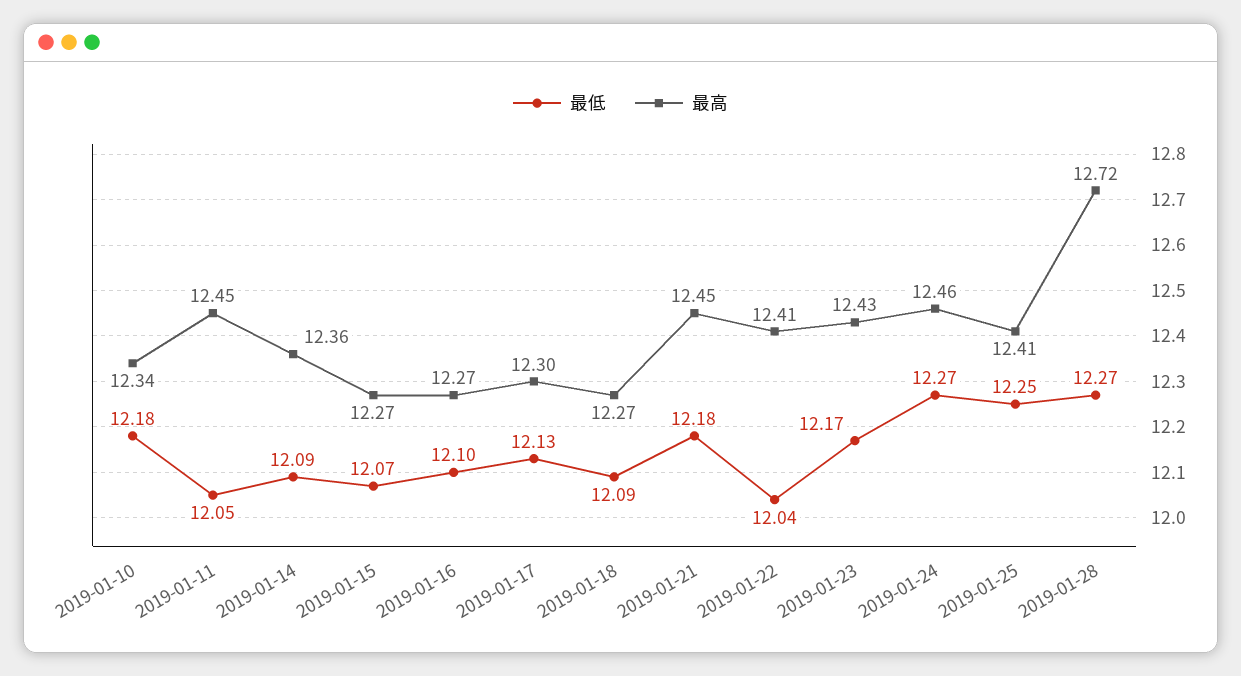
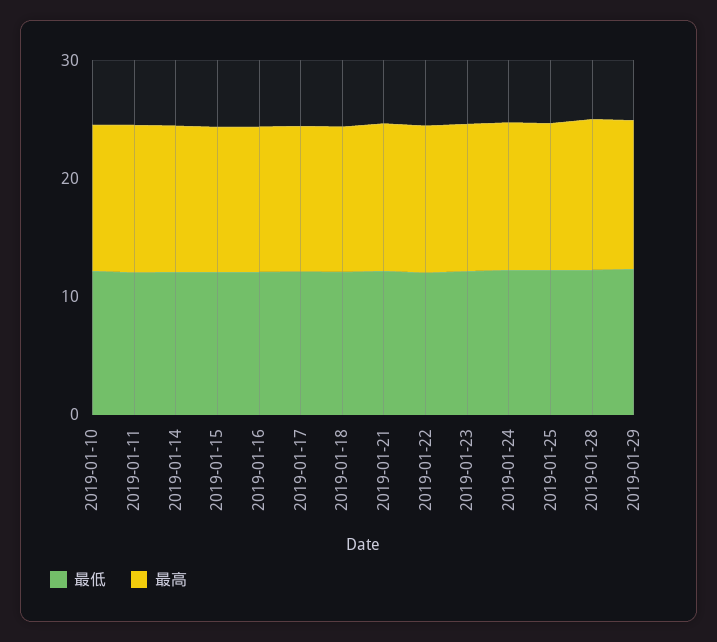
最低, 2019-01-29: none -> 12
最高, 2019-01-29: none -> 12

